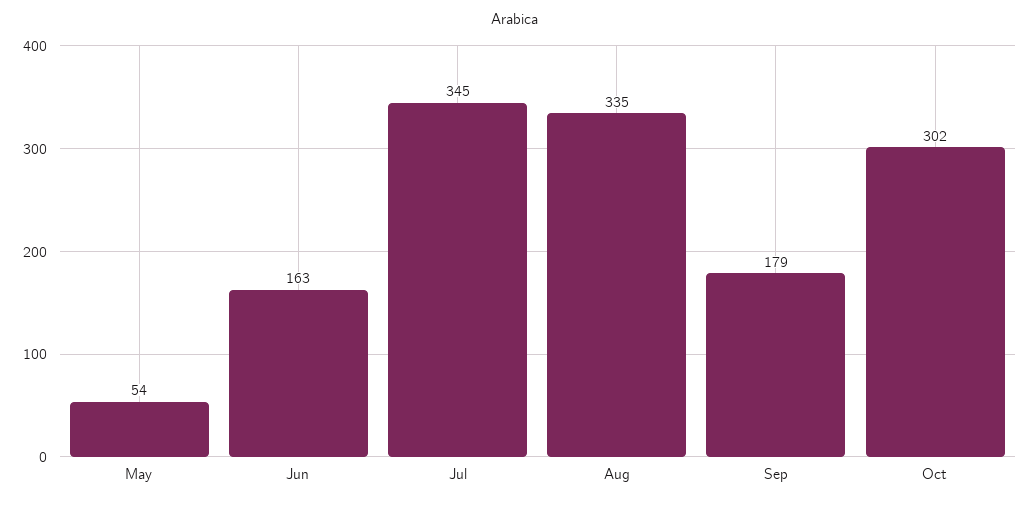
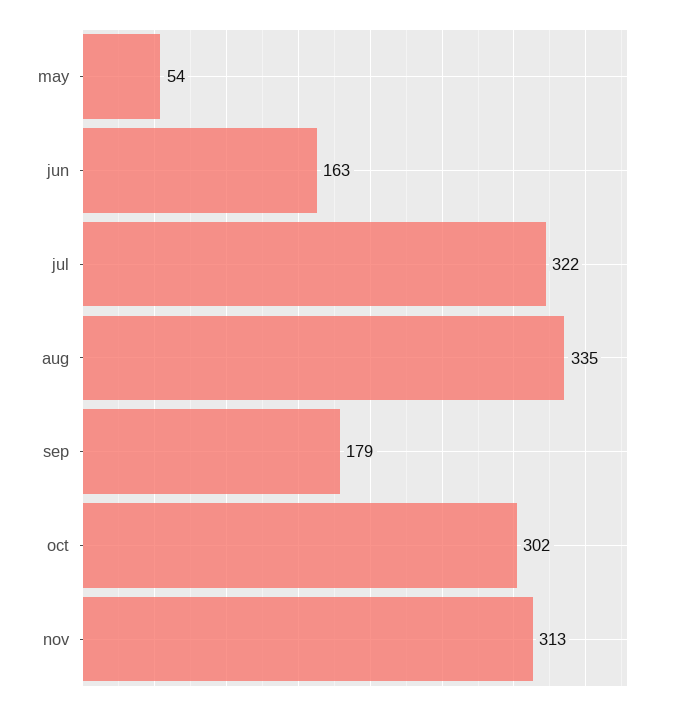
Jul: 345 -> 322
nov: none -> 313

